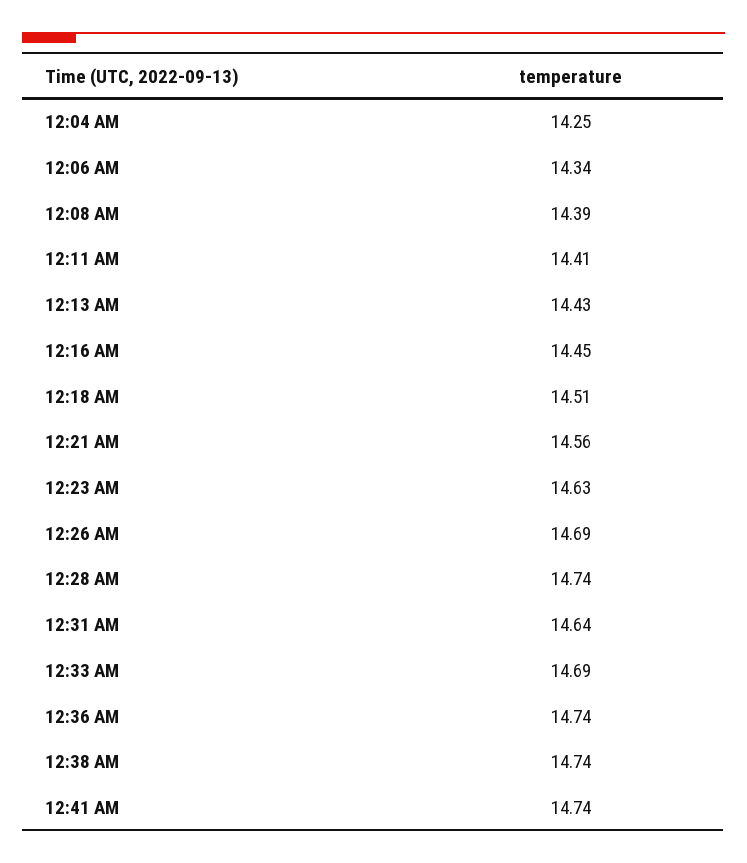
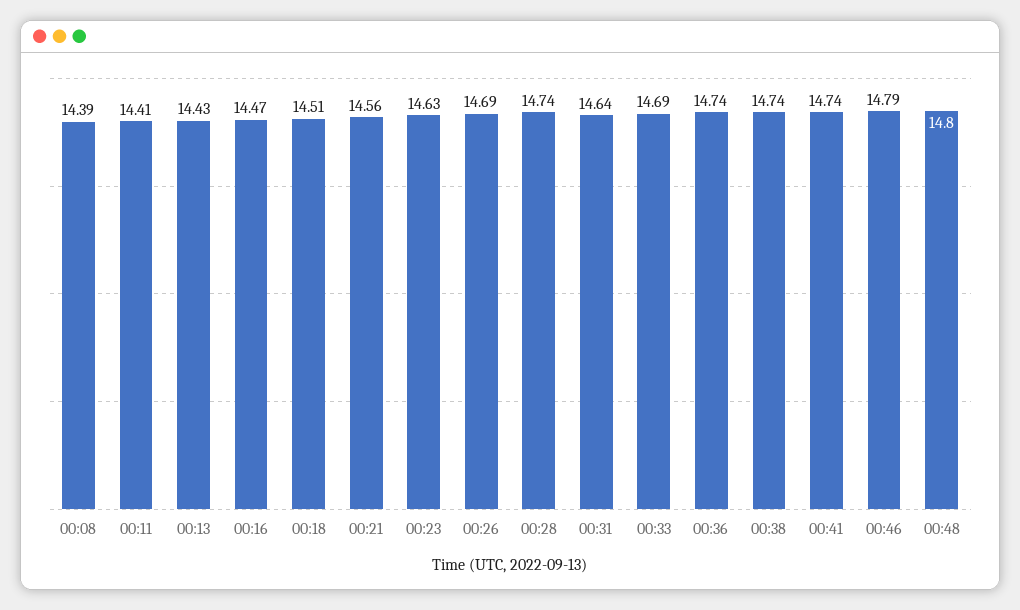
12:04 AM: 14.25 -> none
12:06 AM: 14.34 -> none
12:16 AM: 14.45 -> 14.47
00:46: none -> 14.79
00:48: none -> 14.8

